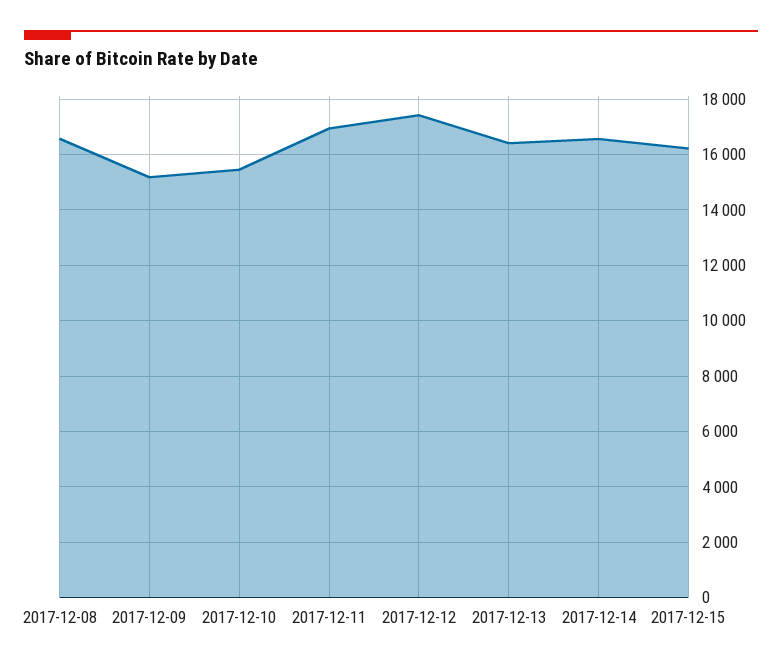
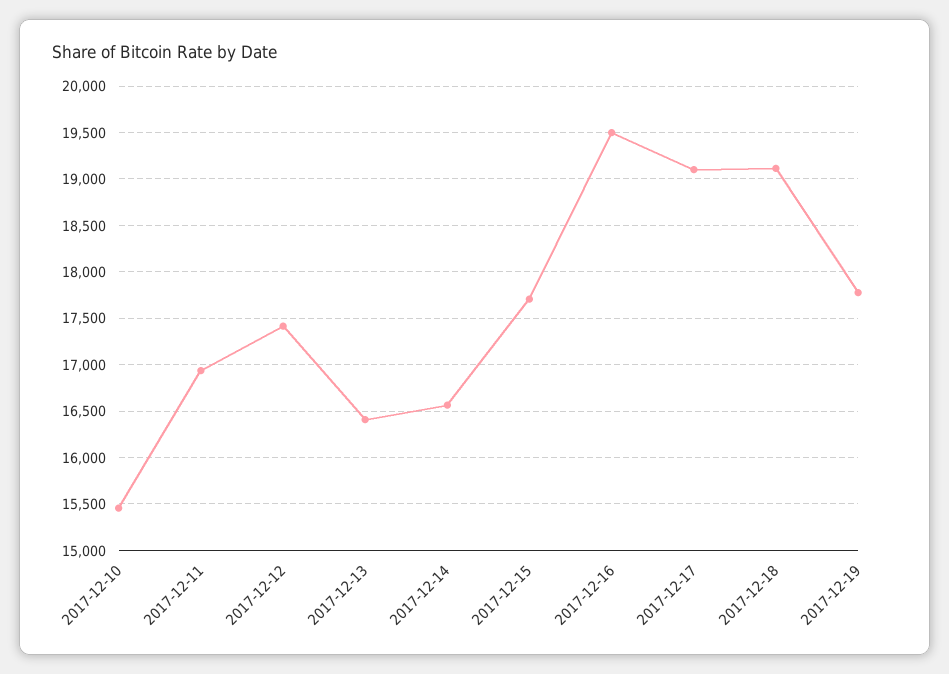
2017-12-08: 16500 -> none
2017-12-09: 15250 -> none
2017-12-15: 16250 -> 17700
2017-12-16: none -> 19500
2017-12-17: none -> 19100
2017-12-18: none -> 19100
2017-12-19: none -> 17800

